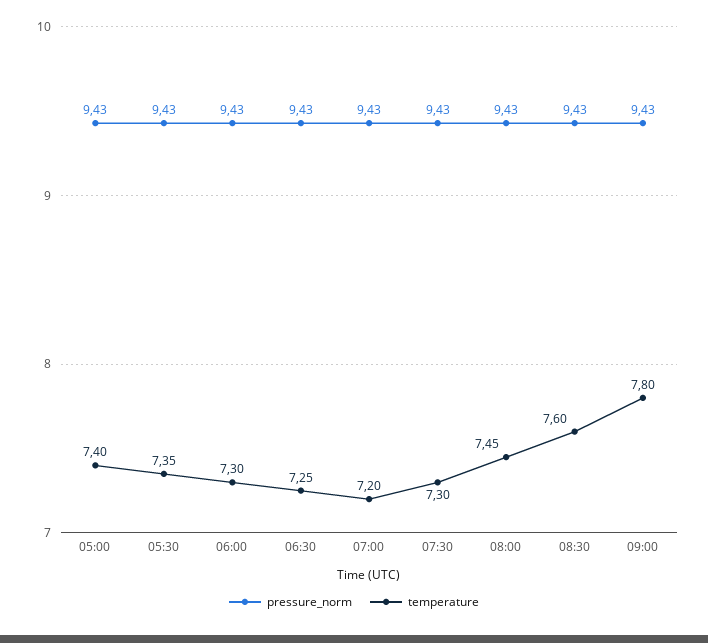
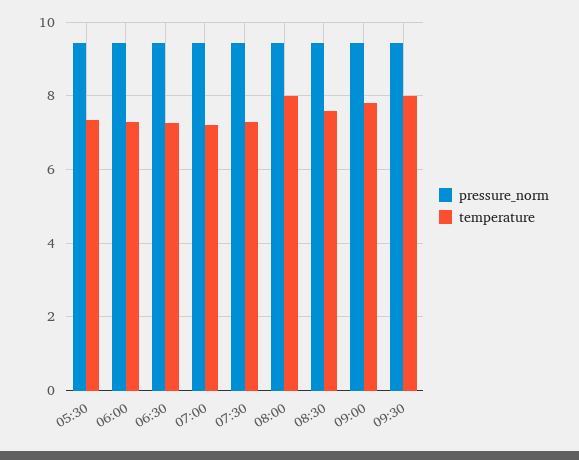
pressure_norm, 05:00: 9.43 -> none
temperature, 05:00: 7.4 -> none
temperature, 08:00: 7.45 -> 8
pressure_norm, 09:30: none -> 9.4
temperature, 09:30: none -> 8

